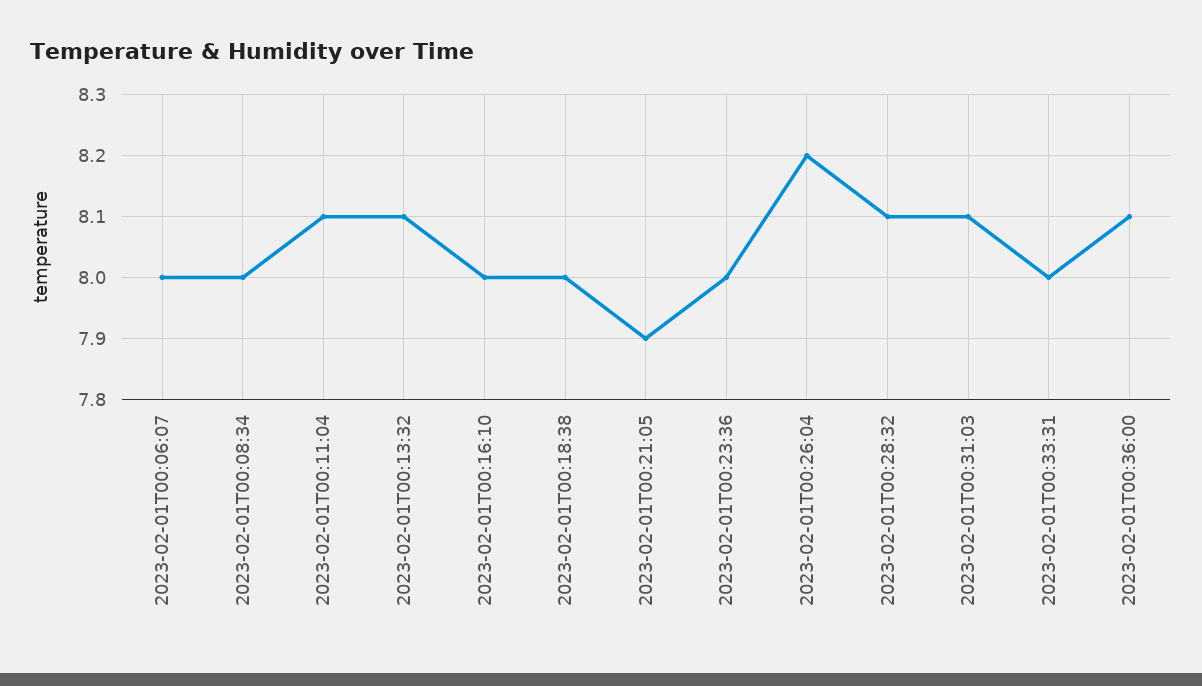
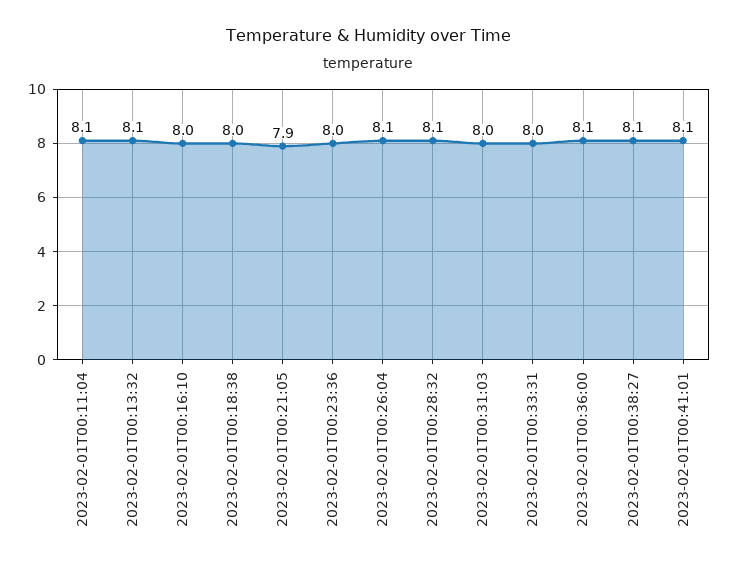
2023-02-01T00:06:07: 8 -> none
2023-02-01T00:08:34: 8 -> none
2023-02-01T00:26:04: 8.2 -> 8.1
2023-02-01T00:31:03: 8.1 -> 8
2023-02-01T00:38:27: none -> 8.1
2023-02-01T00:41:01: none -> 8.1

